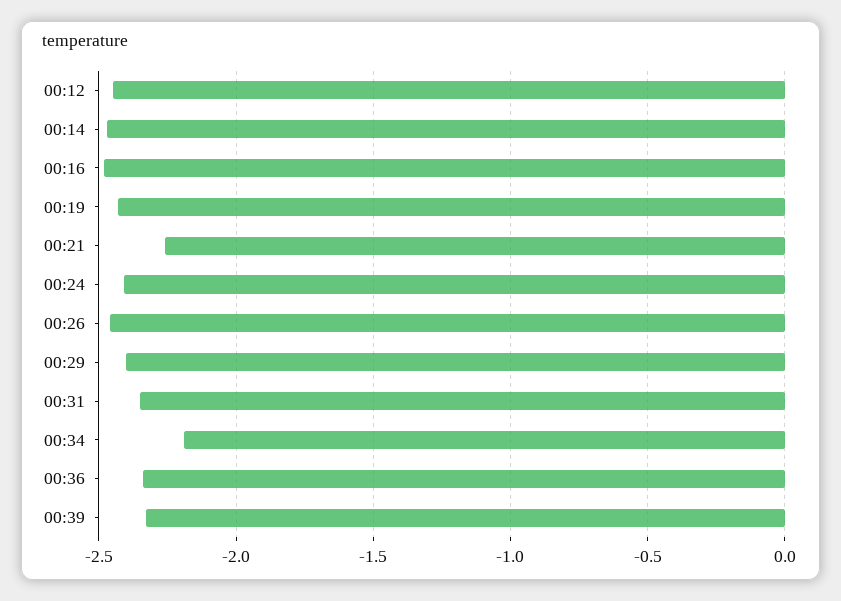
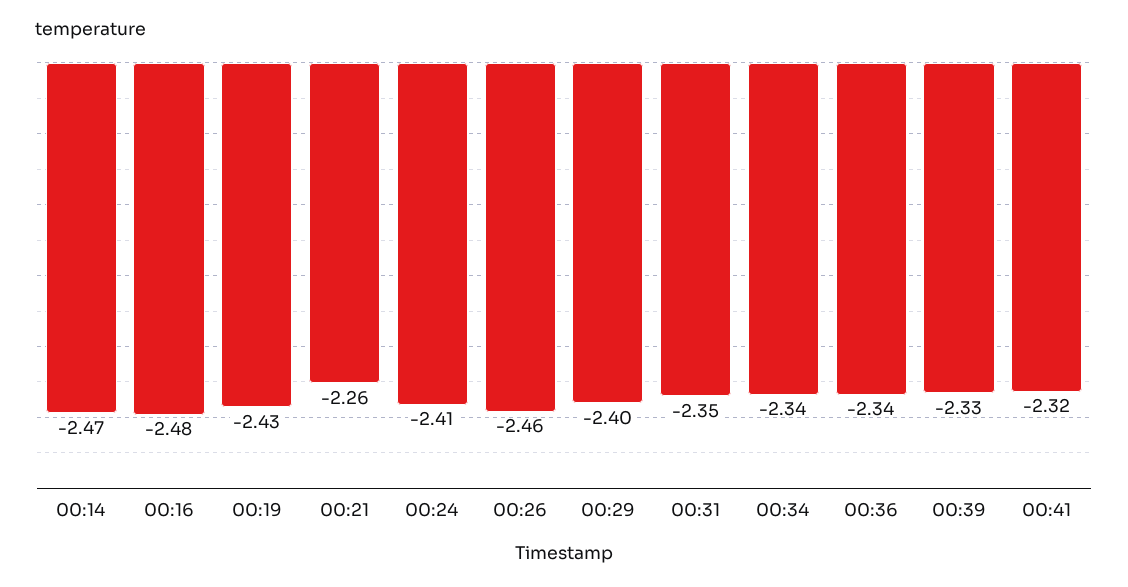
00:12: -2.45 -> none
00:34: -2.2 -> -2.34
00:41: none -> -2.32

